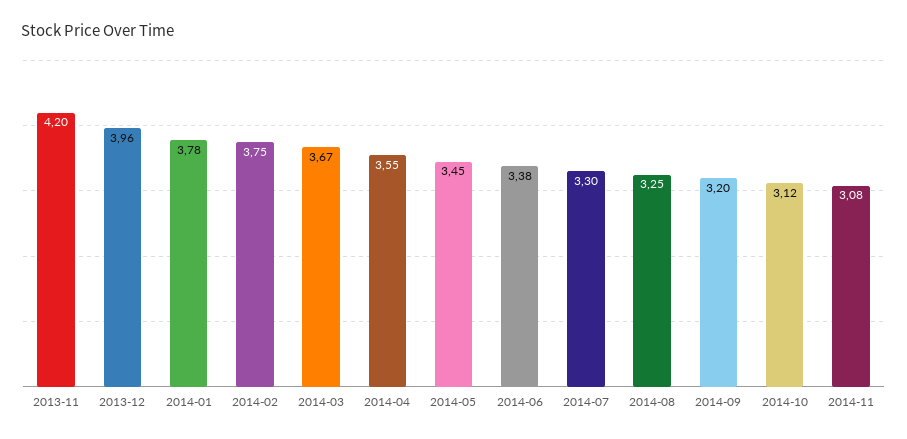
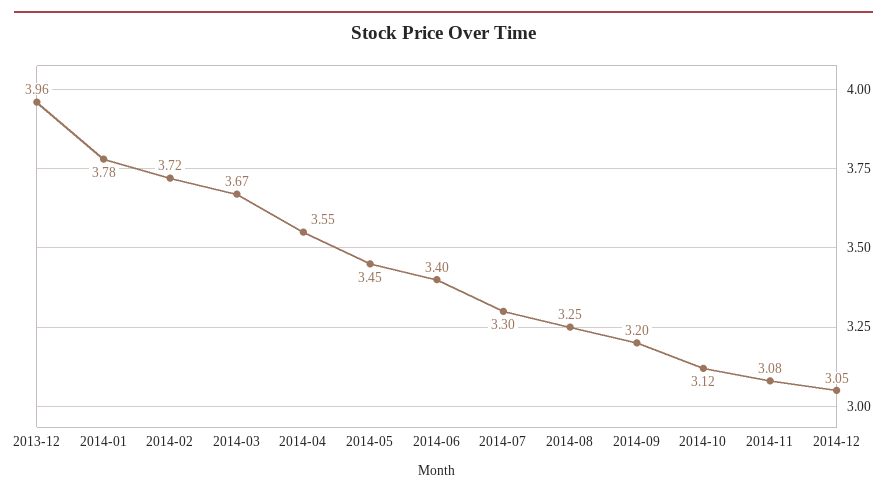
2013-11: 4.2 -> none
2014-02: 3.75 -> 3.72
2014-06: 3.38 -> 3.4
2014-12: none -> 3.05

